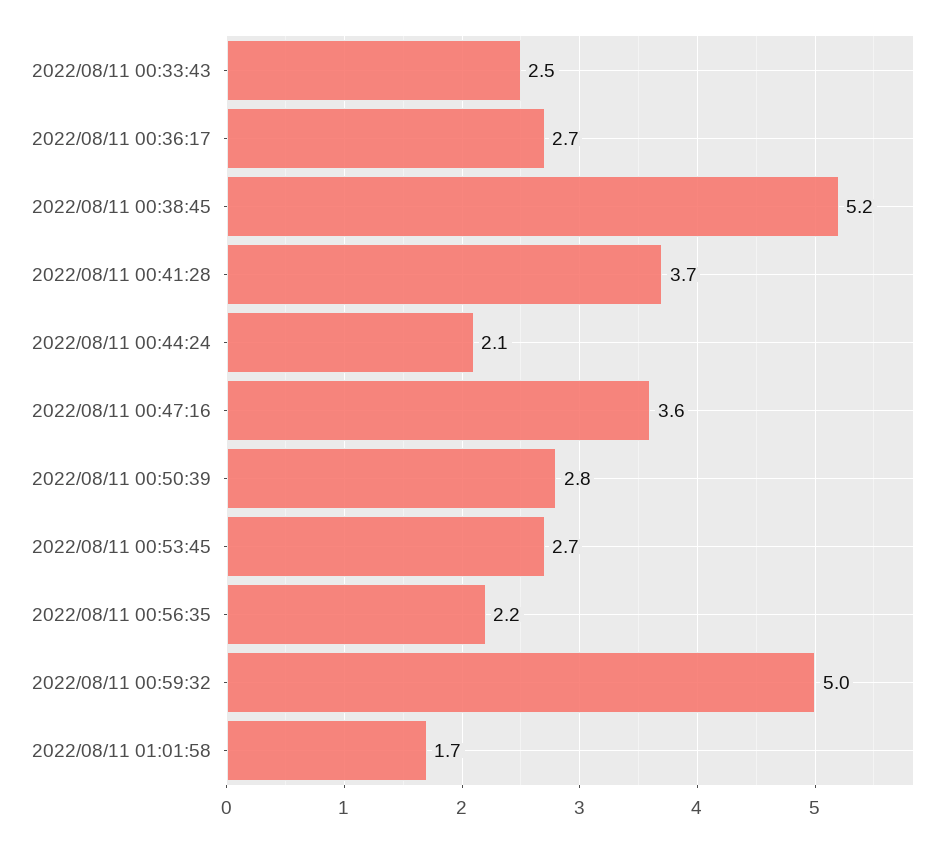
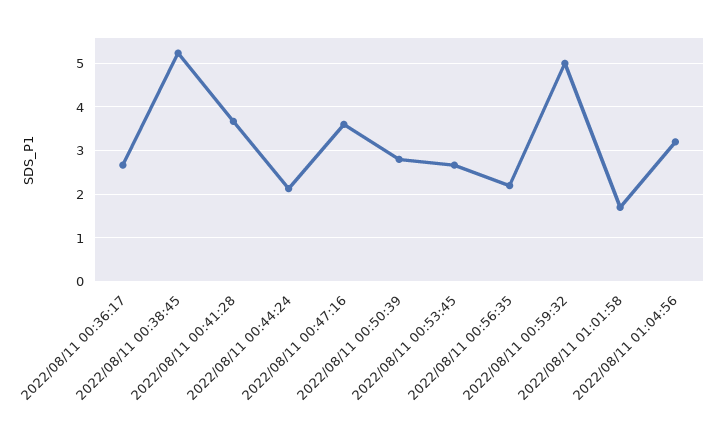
2022/08/11 00:33:43: 2.5 -> none
2022/08/11 01:04:56: none -> 3.2

